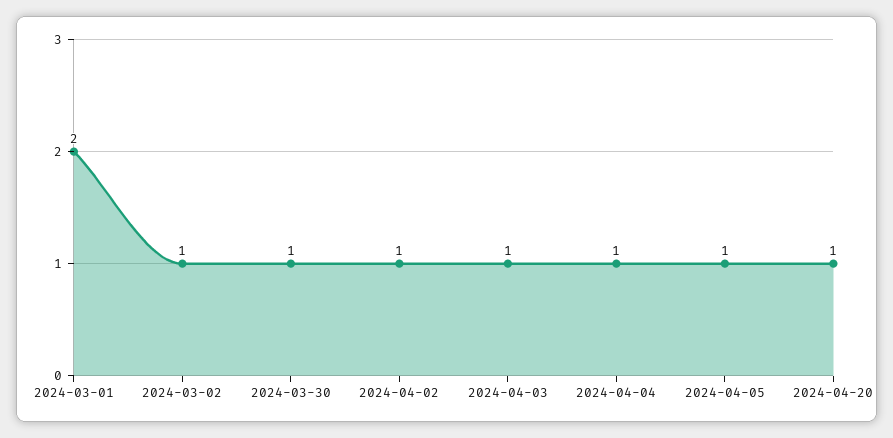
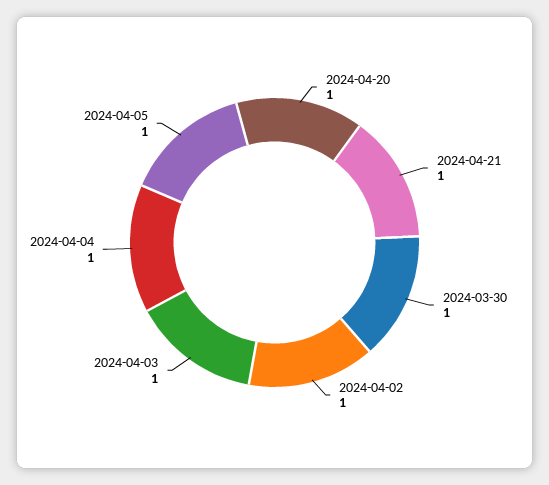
2024-03-01: 2 -> none
2024-03-02: 1 -> none
2024-04-21: none -> 1

